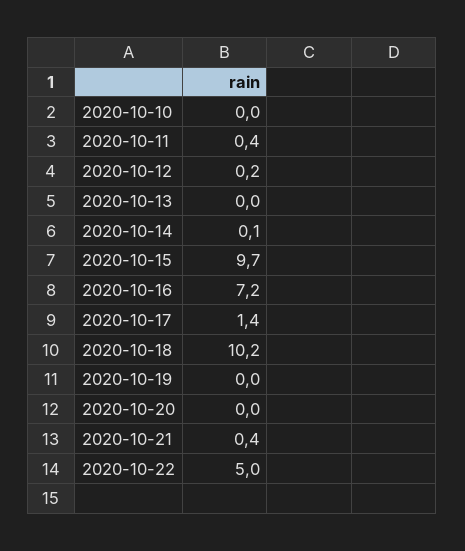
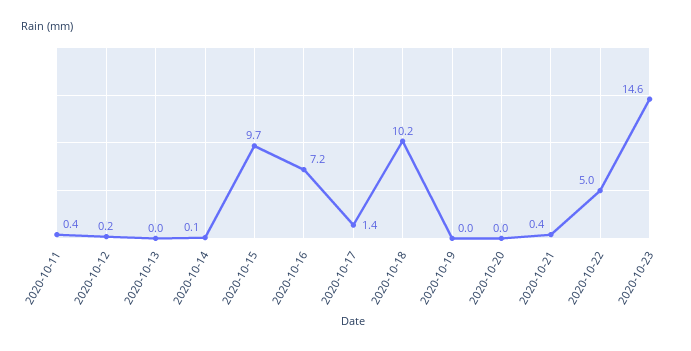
2020-10-10: 0 -> none
2020-10-23: none -> 14.6

